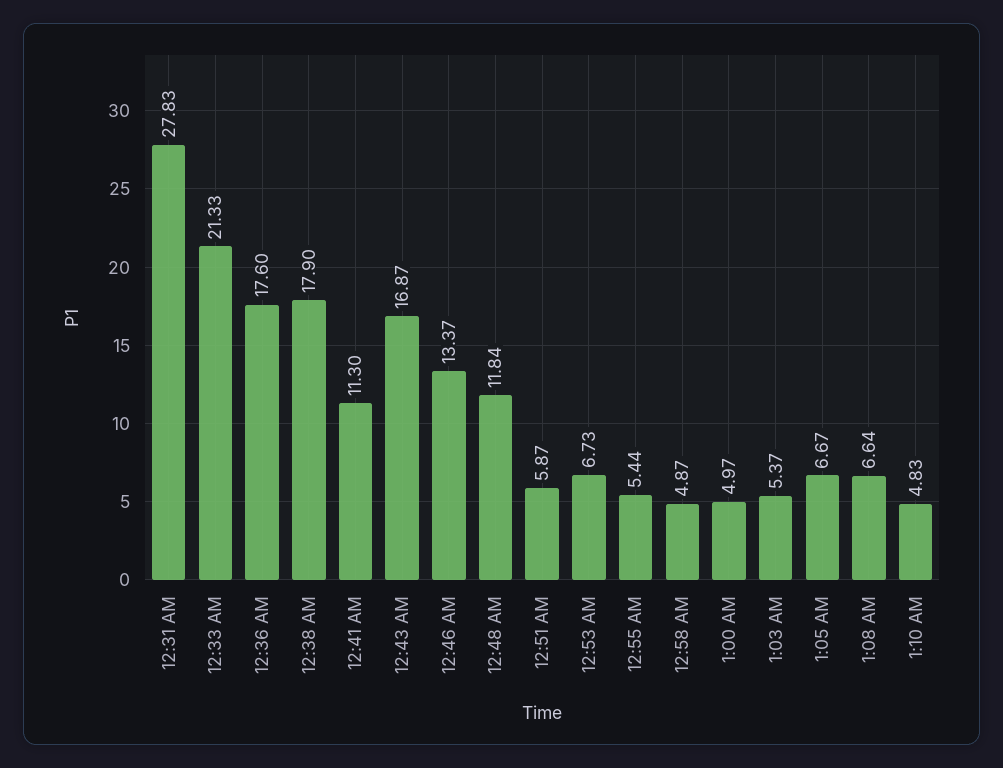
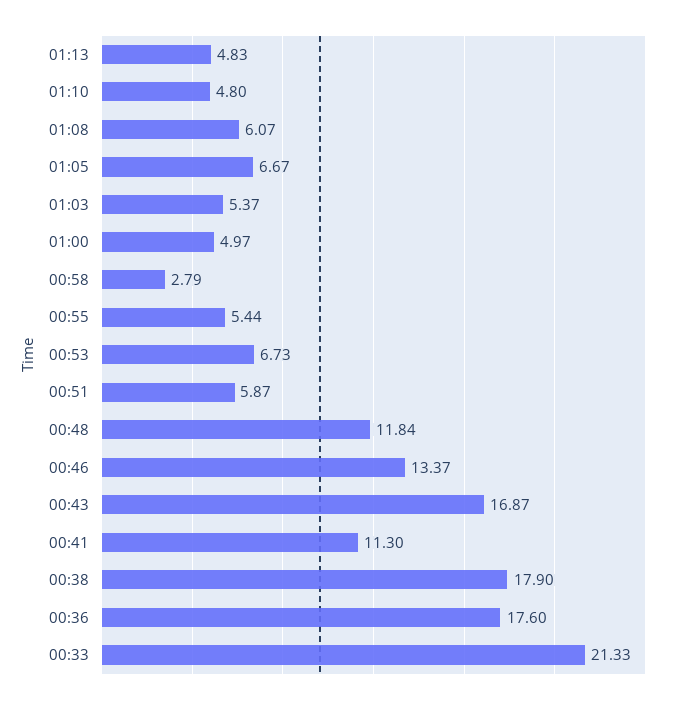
12:31 AM: 27.83 -> none
12:58 AM: 4.87 -> 2.79
1:08 AM: 6.64 -> 6.07
1:10 AM: 4.83 -> 4.8
01:13: none -> 4.83

